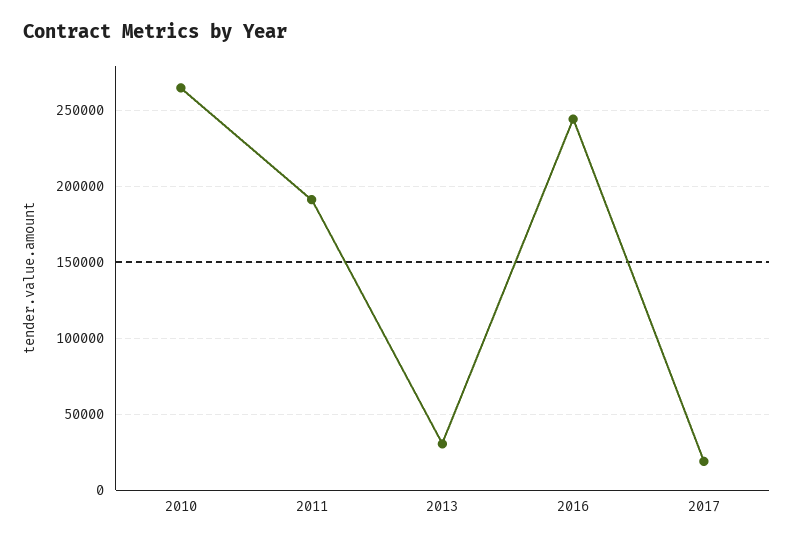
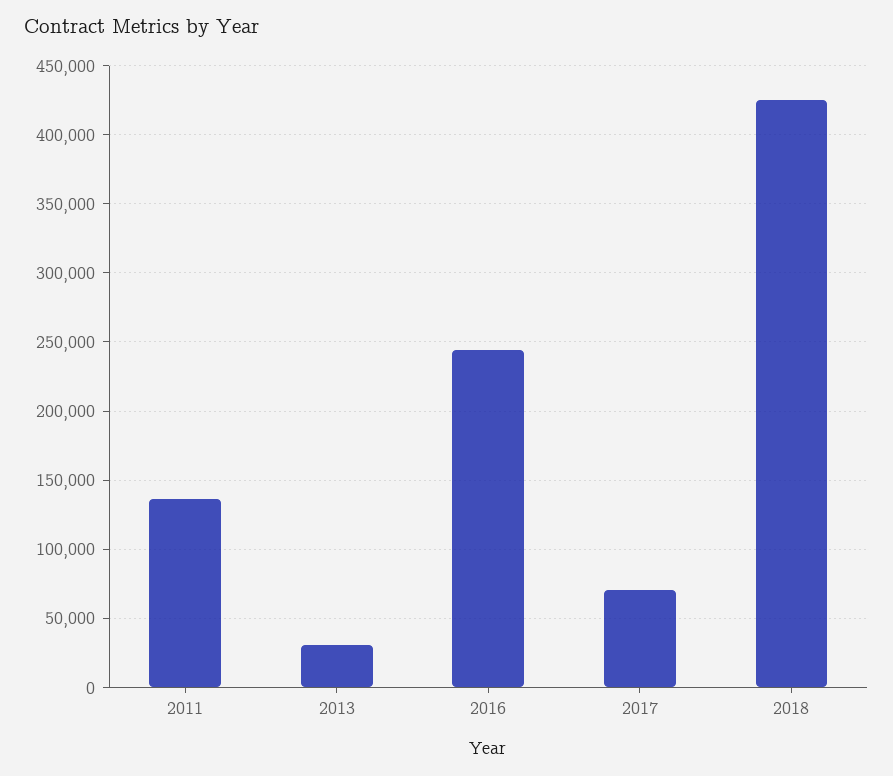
2010: 265000 -> none
2011: 190000 -> 135000
2017: 20000 -> 70000
2018: none -> 425000

